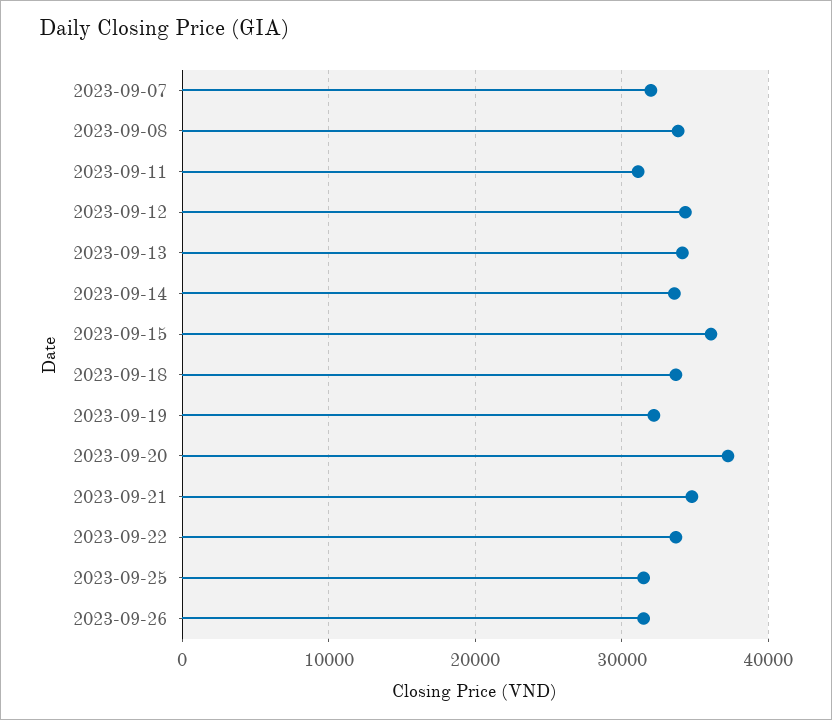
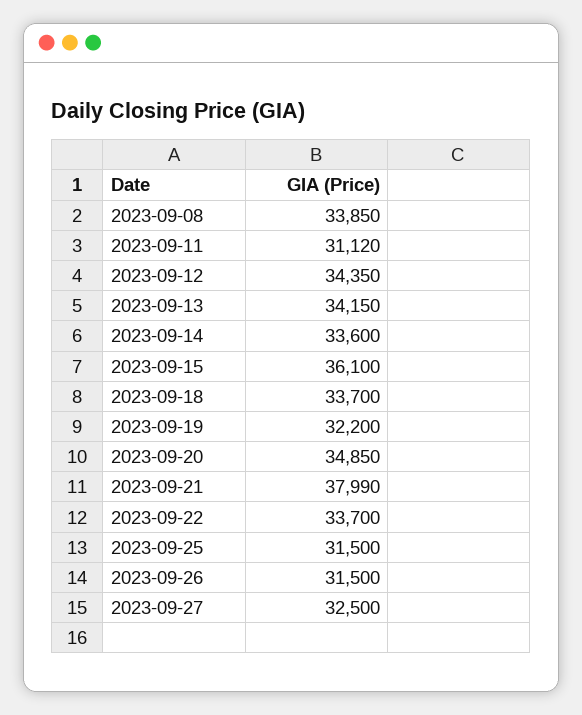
2023-09-07: 32000 -> none
2023-09-20: 37000 -> 34850
2023-09-21: 35000 -> 37990
2023-09-27: none -> 32500

